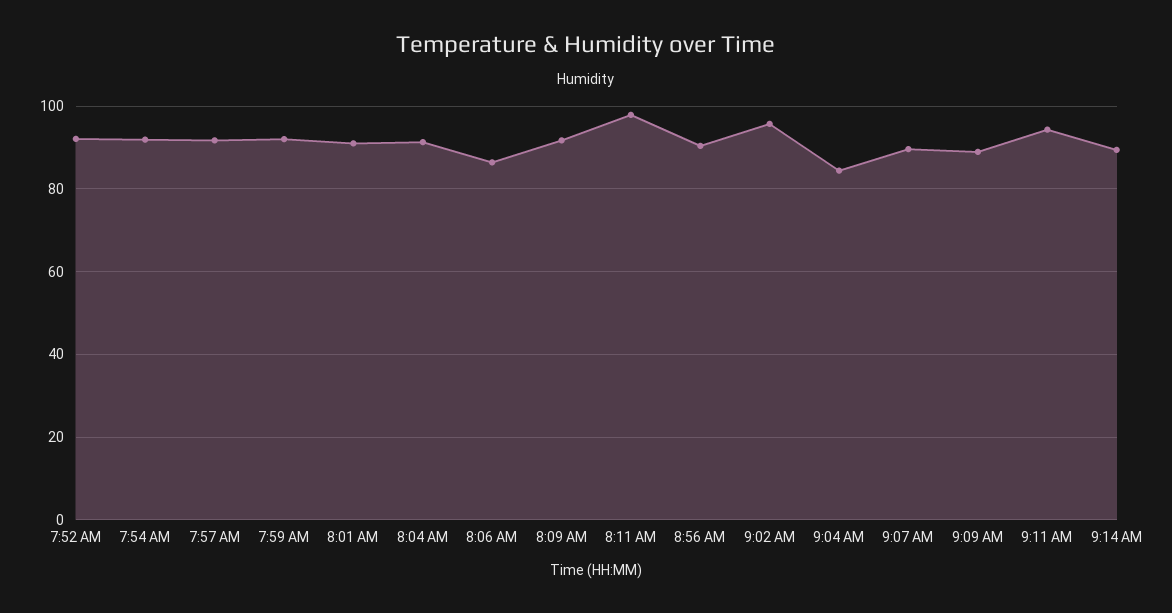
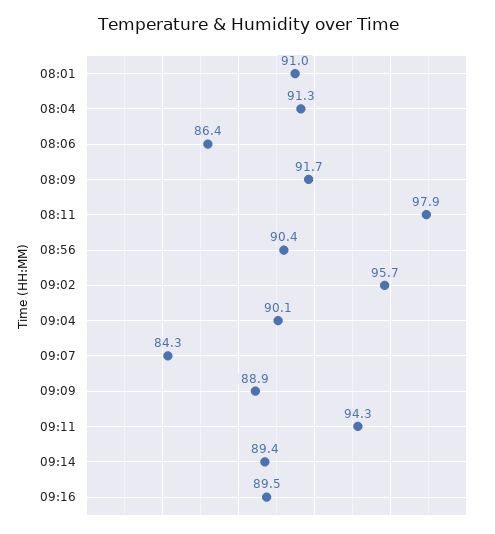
7:52 AM: 92 -> none
7:54 AM: 92 -> none
7:57 AM: 92 -> none
7:59 AM: 92 -> none
9:04 AM: 84 -> 90.1
9:07 AM: 90 -> 84.3
09:16: none -> 89.5

